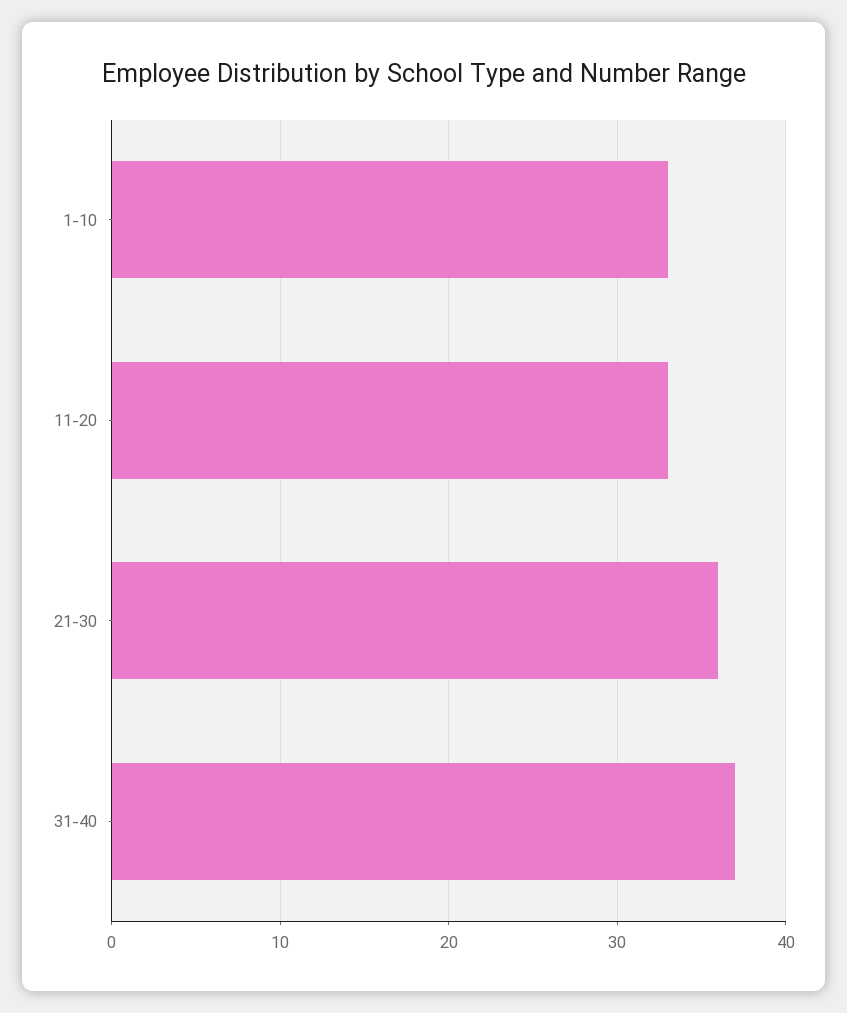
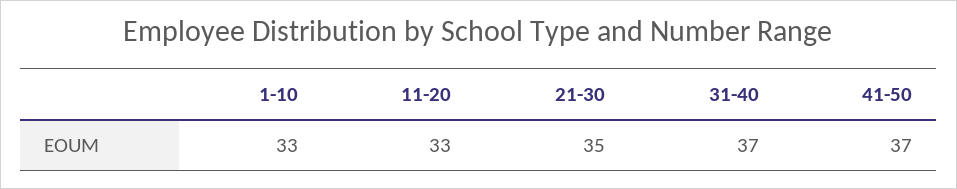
21-30: 36 -> 35
41-50: none -> 37

